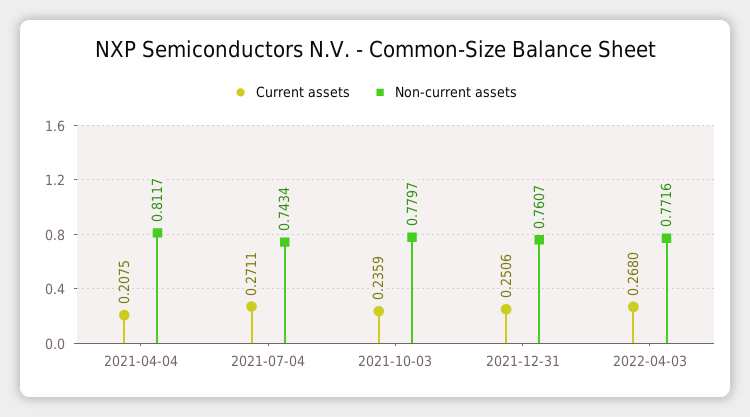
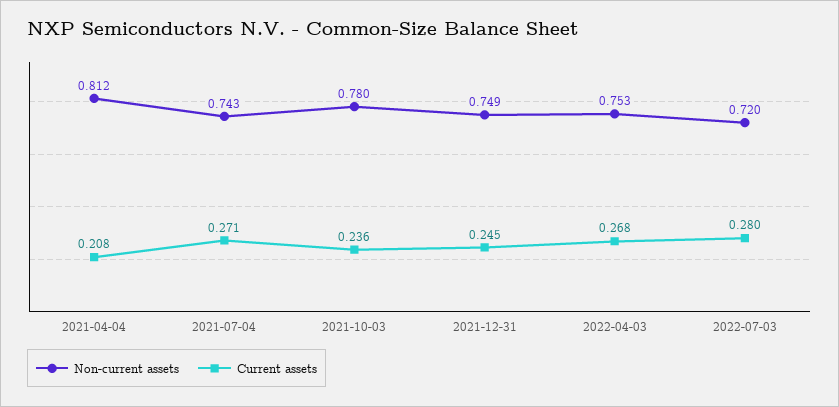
Current assets, 2021-12-31: 0.2506 -> 0.245
Non-current assets, 2021-12-31: 0.7607 -> 0.749
Non-current assets, 2022-04-03: 0.7716 -> 0.753
Non-current assets, 2022-07-03: none -> 0.72
Current assets, 2022-07-03: none -> 0.28

